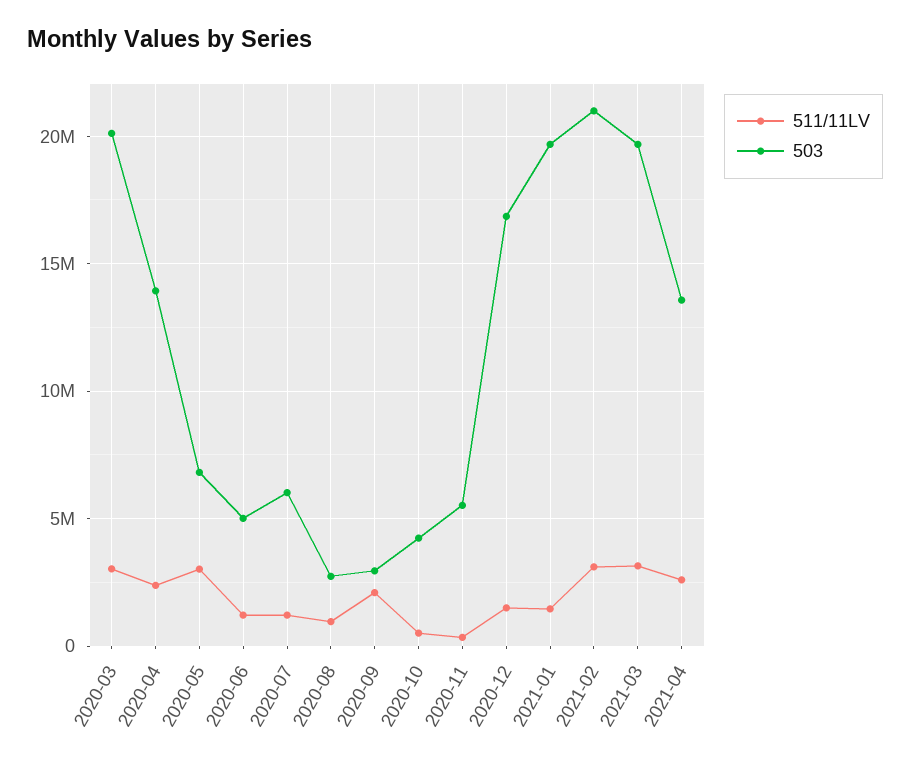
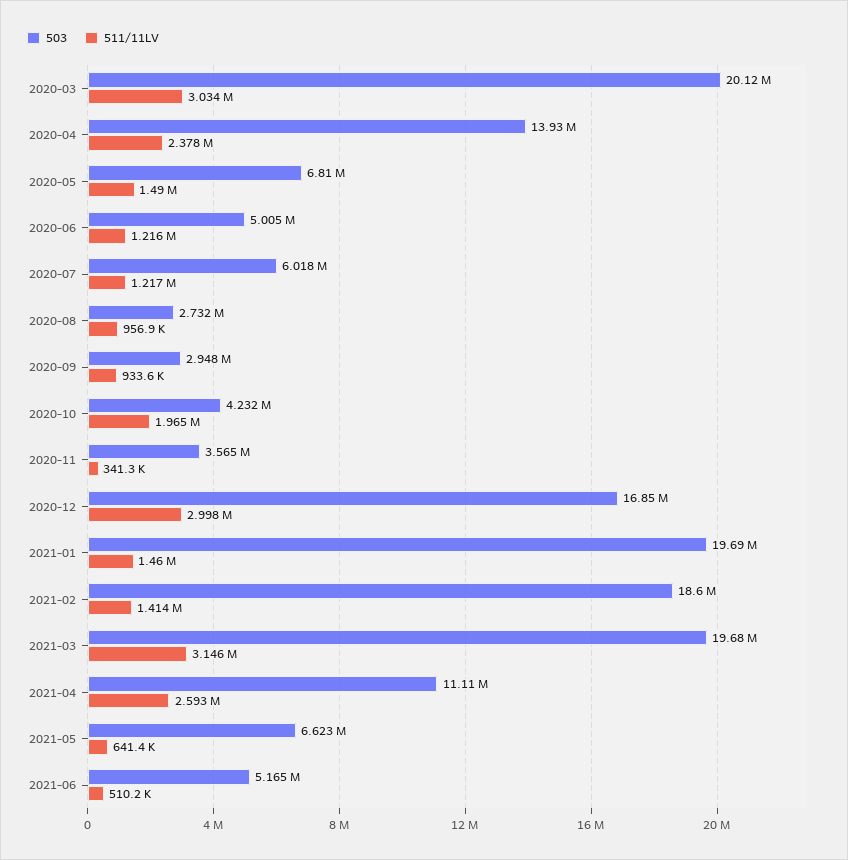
511/11LV, 2020-05: 3000000 -> 1490000
511/11LV, 2020-09: 2000000 -> 933600
511/11LV, 2020-10: 500000 -> 1965000
503, 2020-11: 5500000 -> 3565000
511/11LV, 2020-12: 1500000 -> 2998000
511/11LV, 2021-02: 3000000 -> 1414000
503, 2021-02: 21000000 -> 18600000
503, 2021-04: 13500000 -> 11110000
503, 2021-05: none -> 6623000
511/11LV, 2021-05: none -> 641400
503, 2021-06: none -> 5165000
511/11LV, 2021-06: none -> 510200

